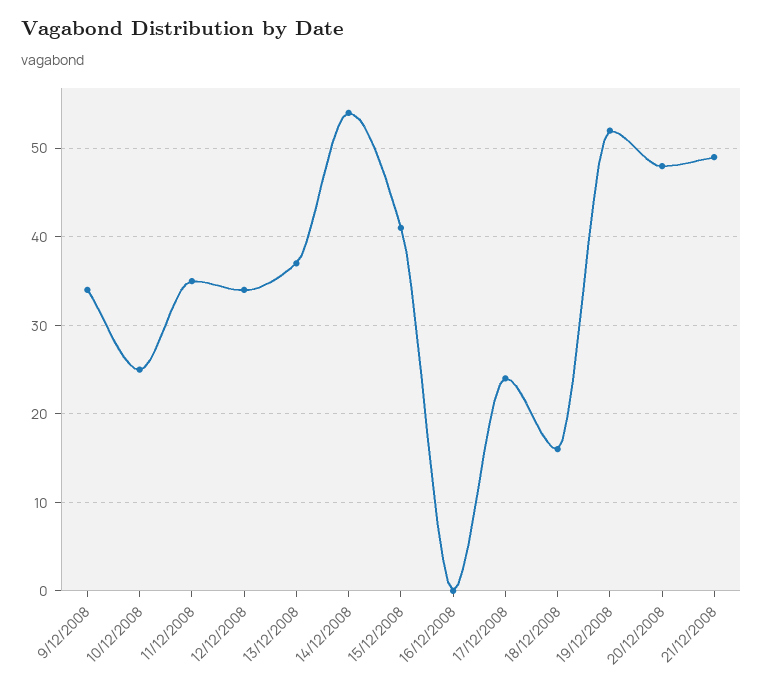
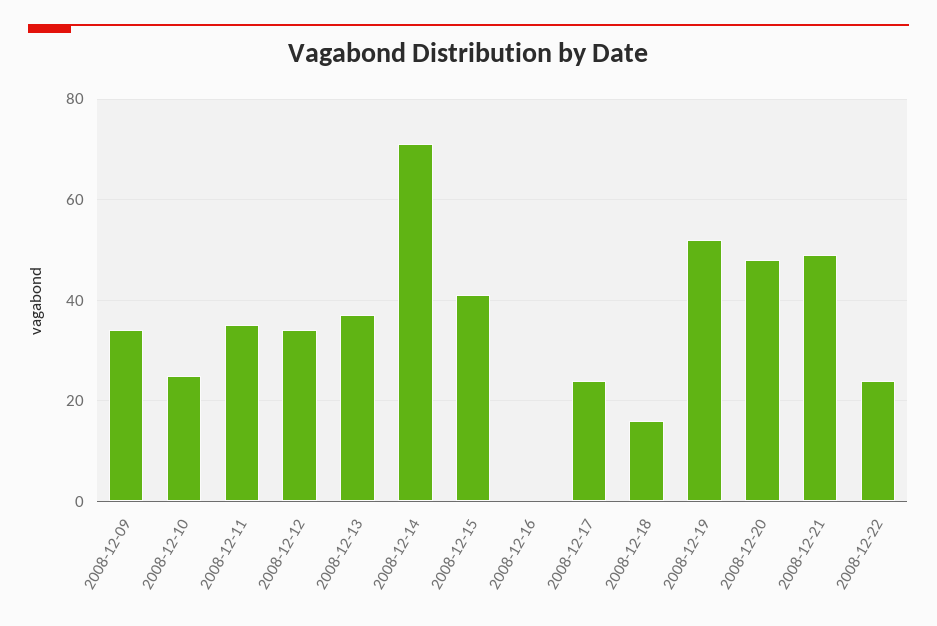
14/12/2008: 54 -> 70
2008-12-22: none -> 25

